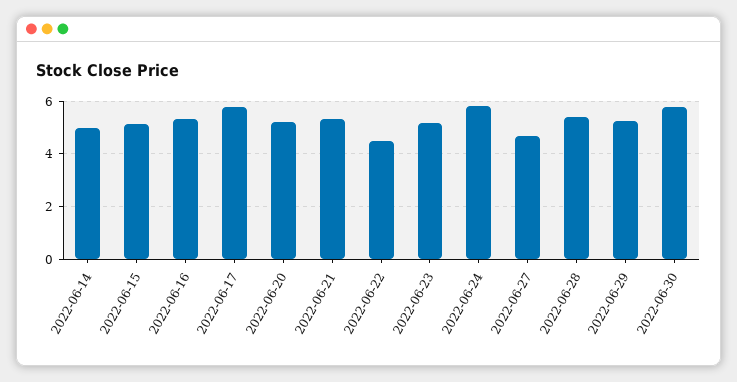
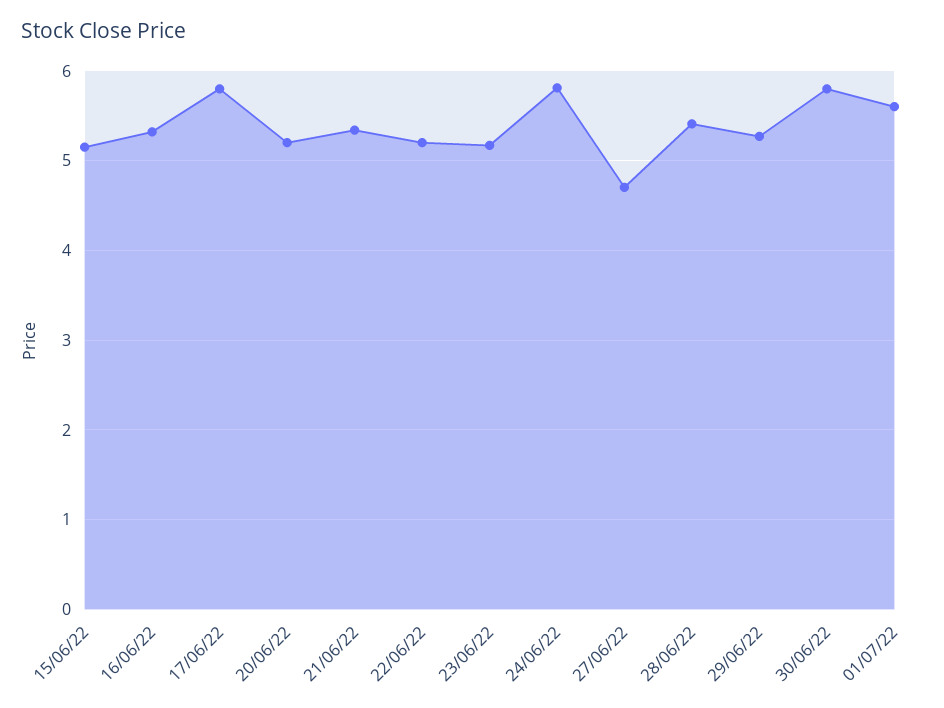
2022-06-14: 5 -> none
2022-06-22: 4.5 -> 5.2
01/07/22: none -> 5.6

